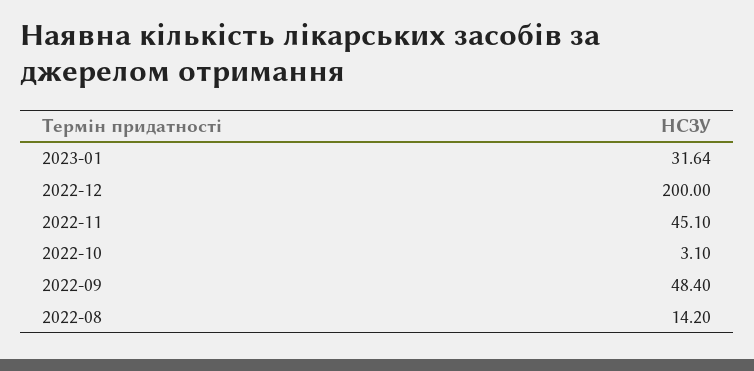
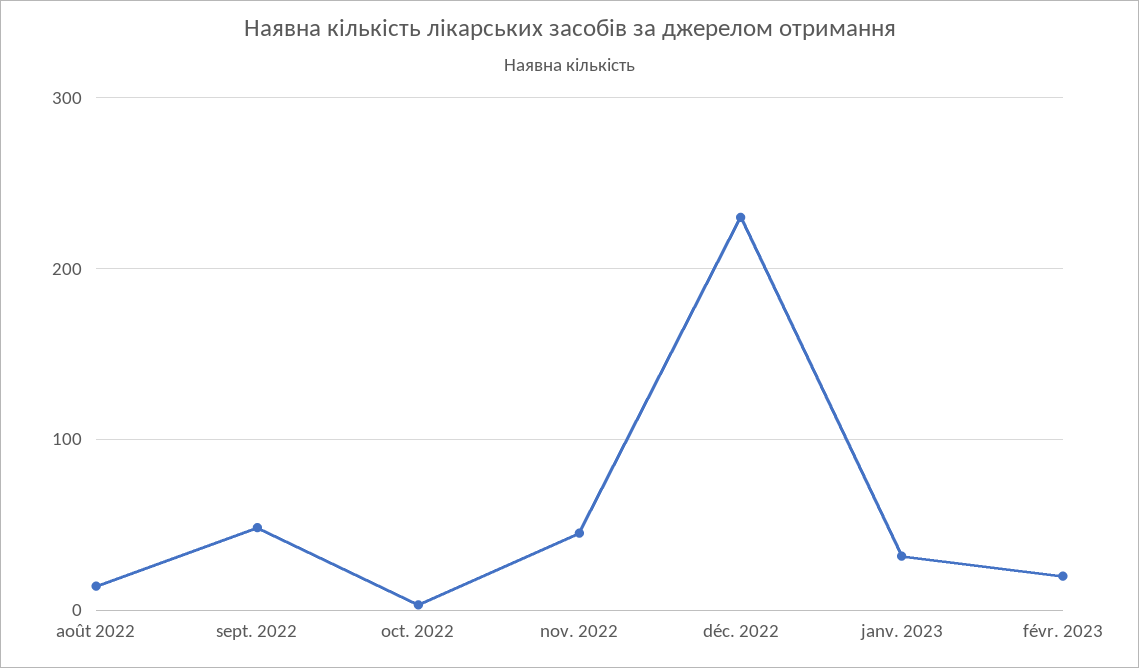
2022-12: 200 -> 230
févr. 2023: none -> 20

